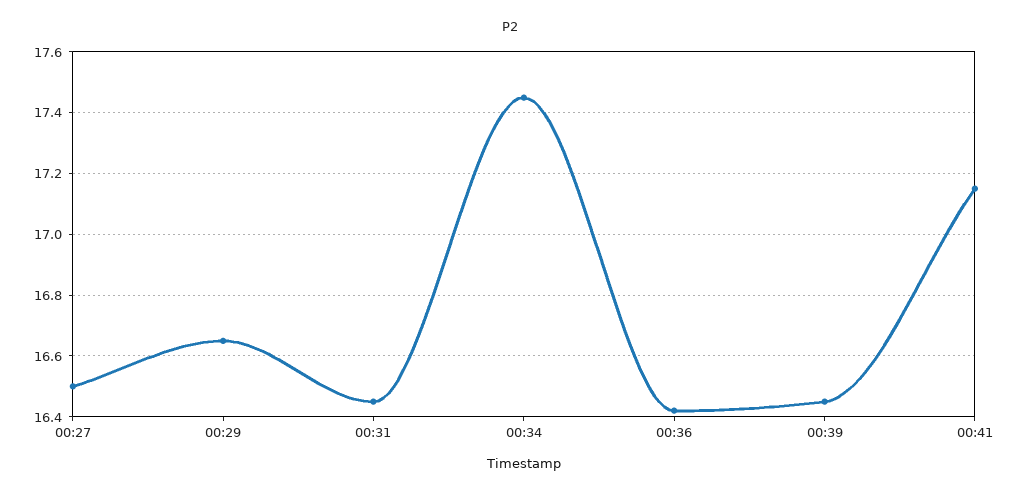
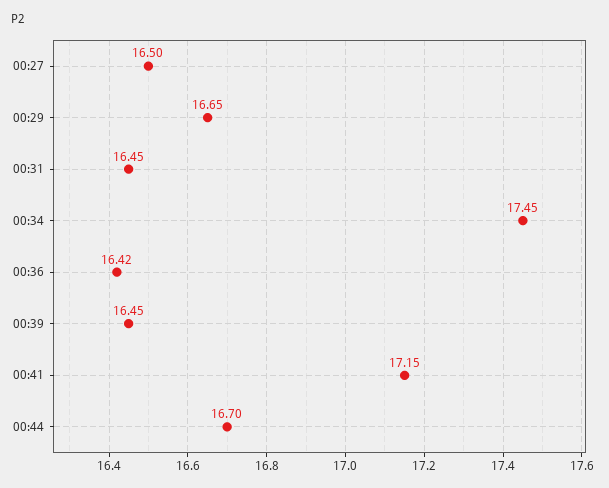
00:44: none -> 16.7

